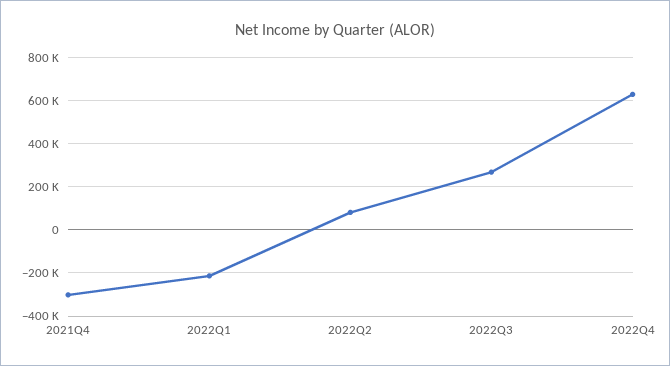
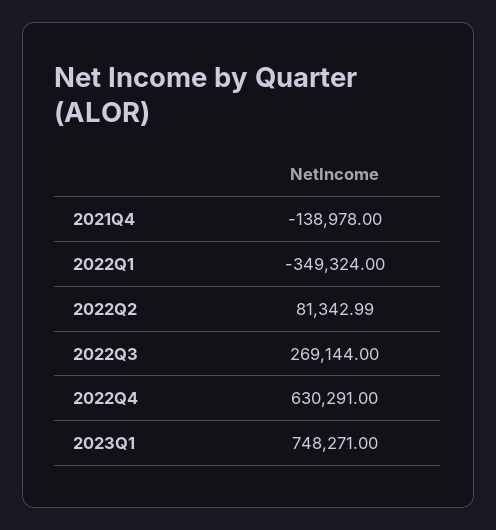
2021Q4: -300000 -> -138978
2022Q1: -200000 -> -349324
2023Q1: none -> 748271

